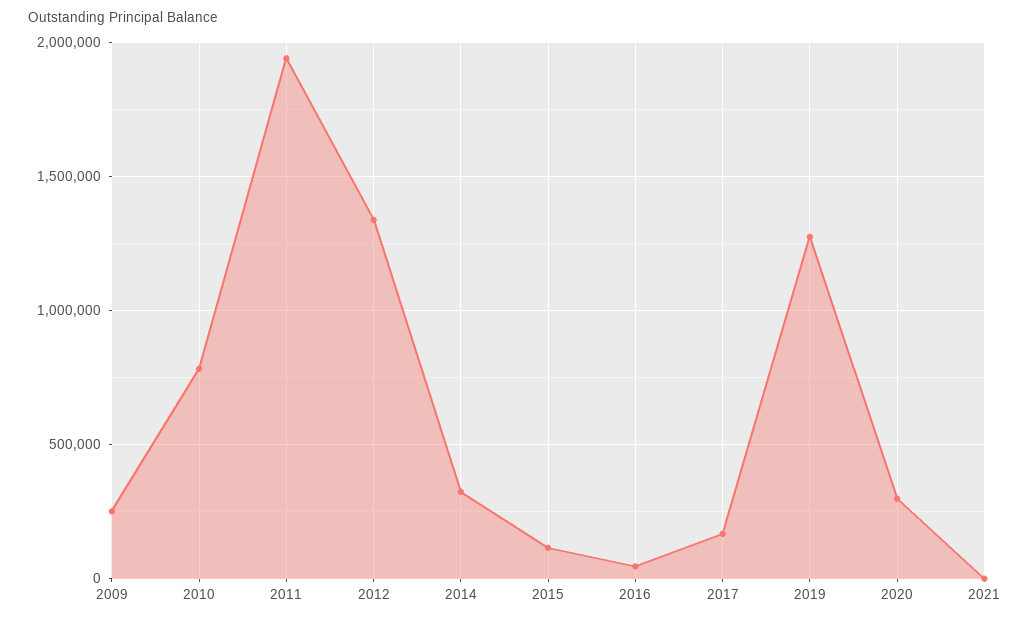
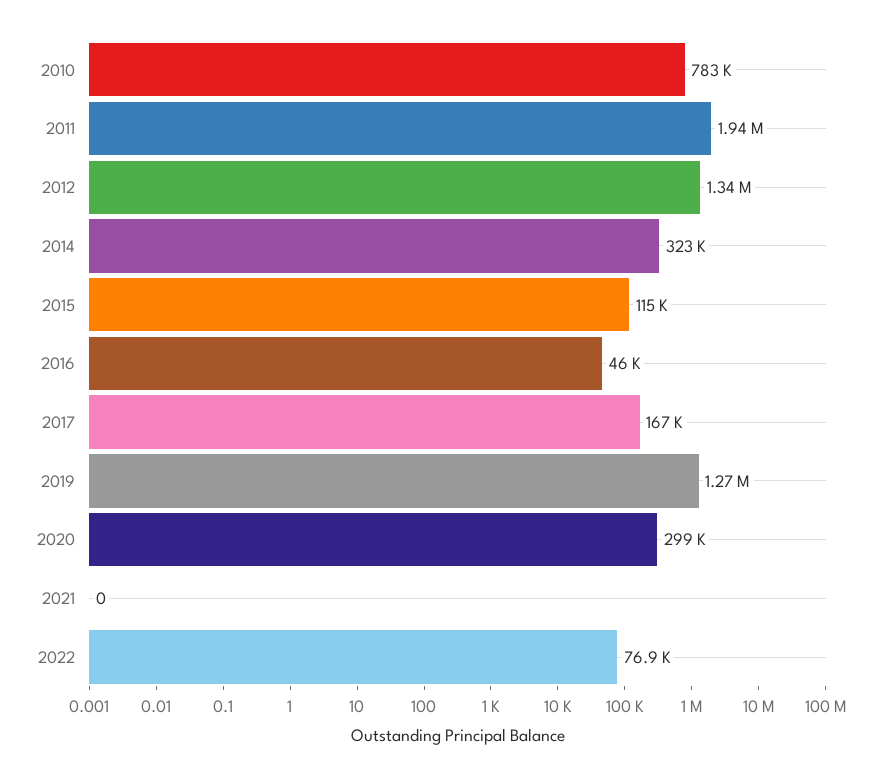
2009: 250000 -> none
2022: none -> 76900

